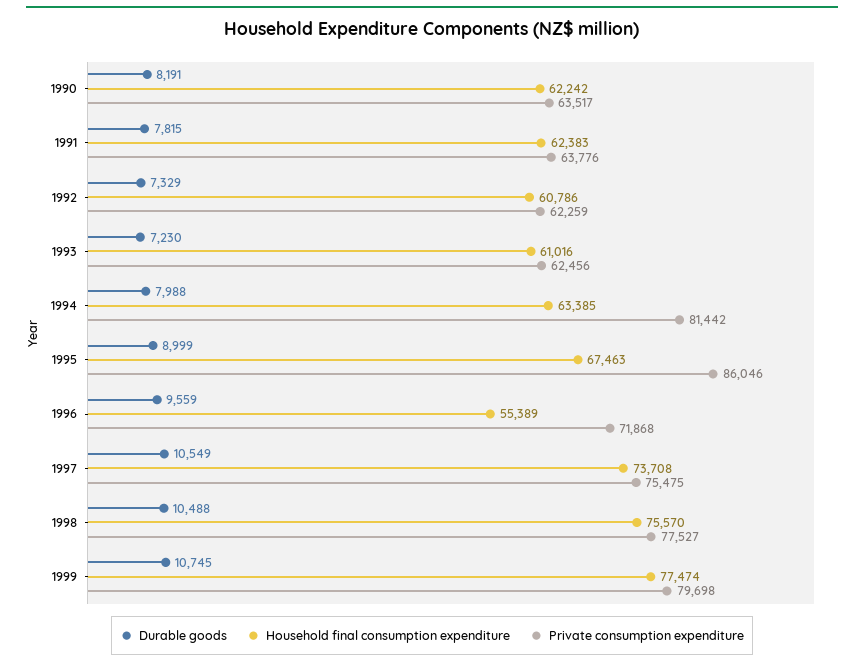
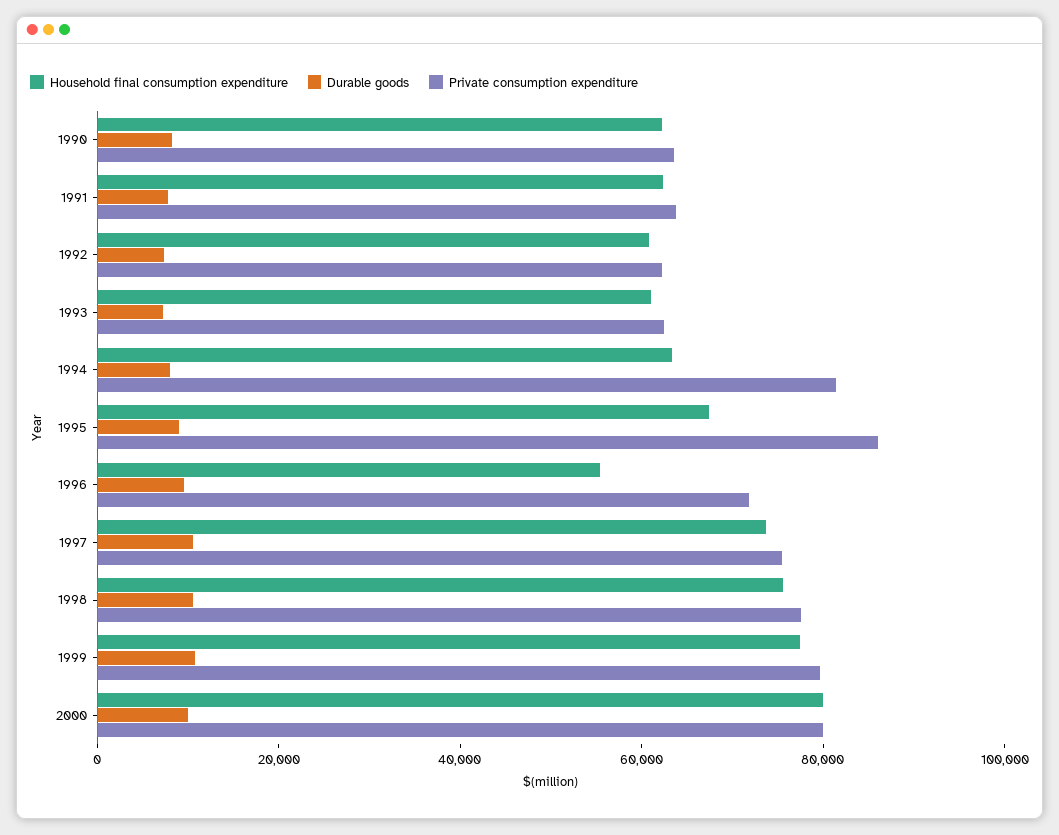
Household final consumption expenditure, 2000: none -> 80000
Durable goods, 2000: none -> 10000
Private consumption expenditure, 2000: none -> 80000

